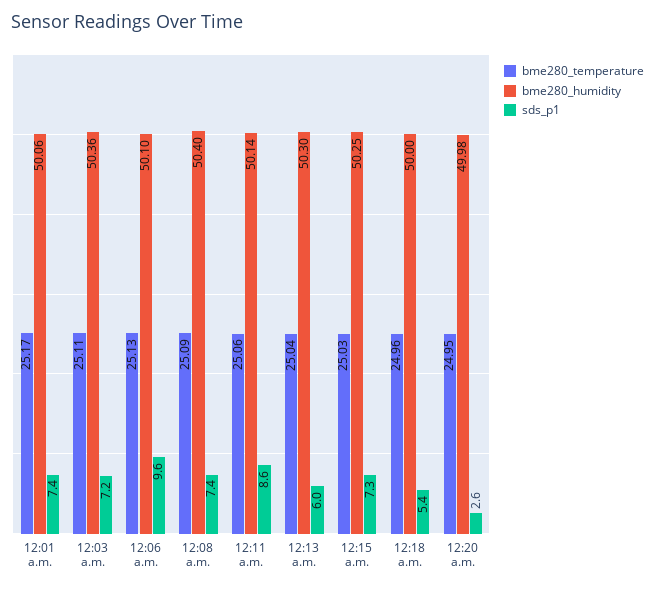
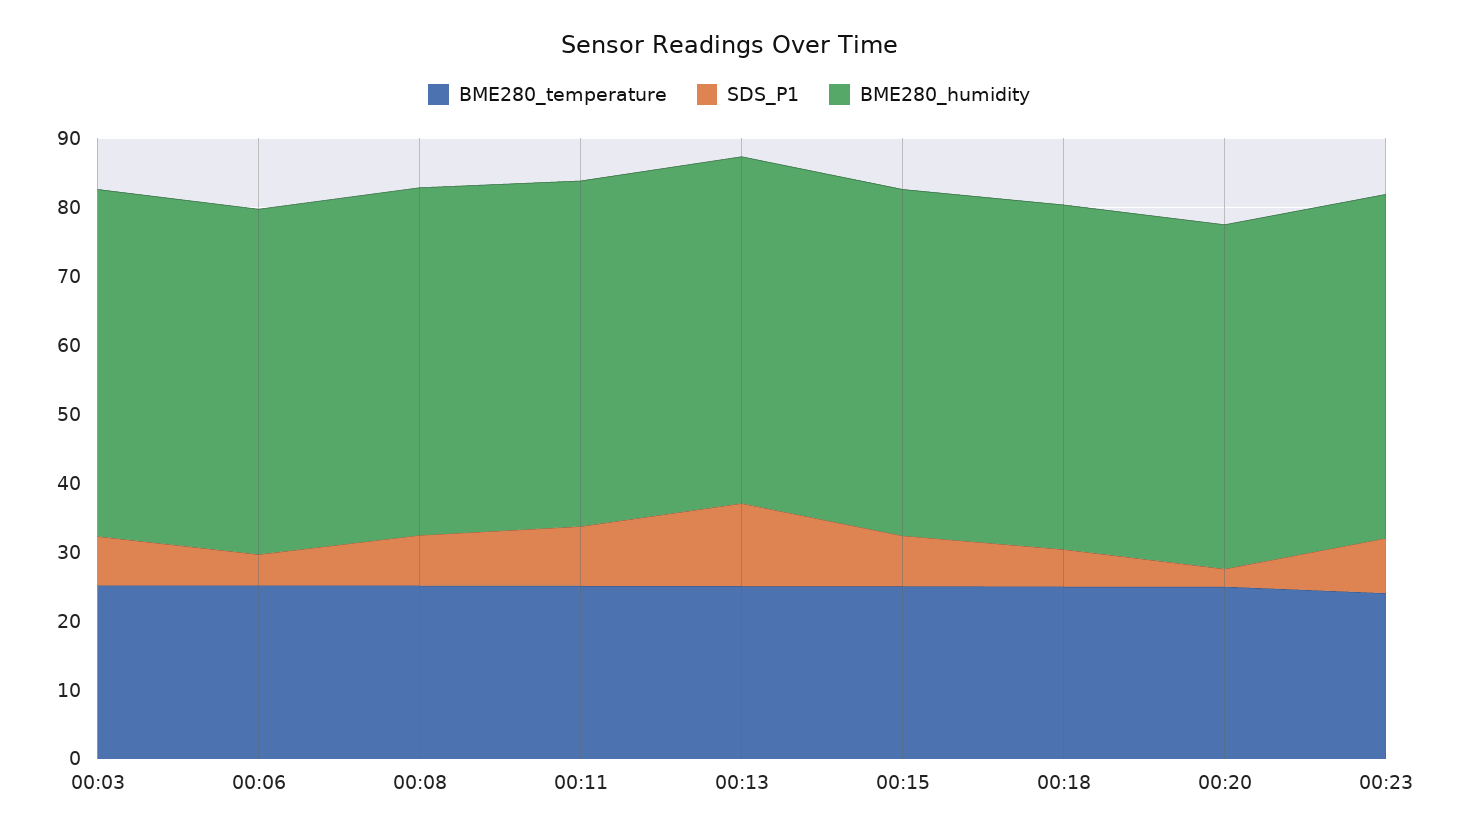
bme280_temperature, 12:01 a.m.: 25.17 -> none
bme280_humidity, 12:01 a.m.: 50.06 -> none
sds_p1, 12:01 a.m.: 7.4 -> none
sds_p1, 12:06 a.m.: 9.6 -> 4
sds_p1, 12:13 a.m.: 6 -> 12
bme280_temperature, 00:23: none -> 24
sds_p1, 00:23: none -> 8
bme280_humidity, 00:23: none -> 50

